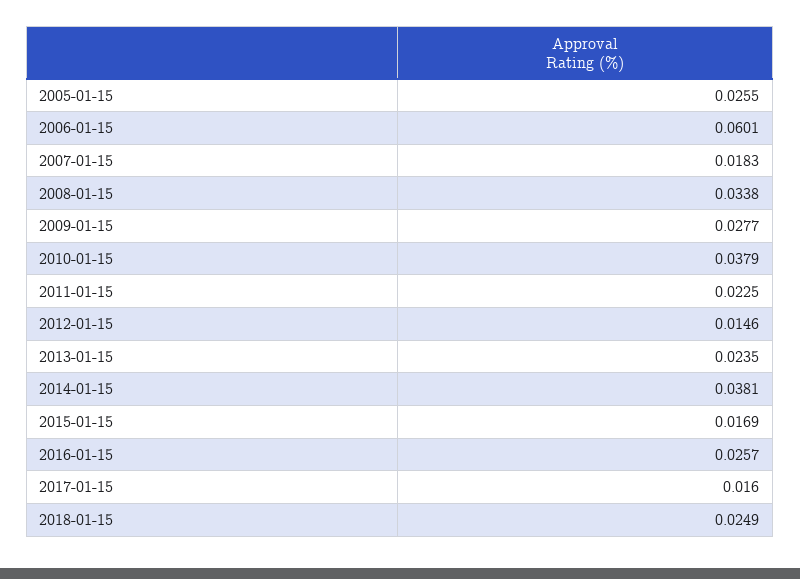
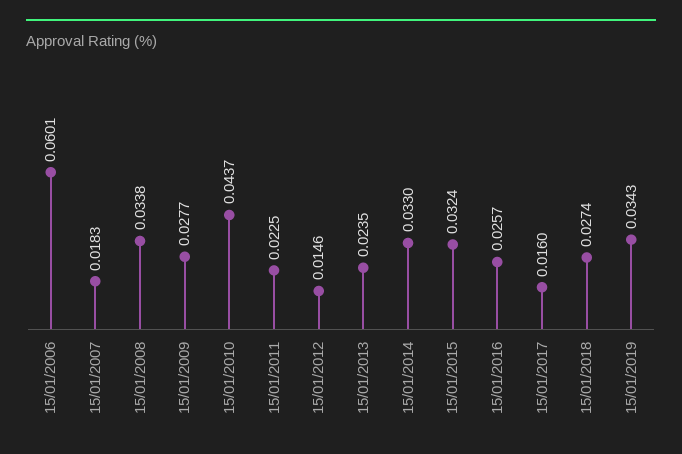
2005-01-15: 0.0255 -> none
2010-01-15: 0.0379 -> 0.0437
2014-01-15: 0.0381 -> 0.033
2015-01-15: 0.0169 -> 0.0324
2018-01-15: 0.0249 -> 0.0274
15/01/2019: none -> 0.0343

